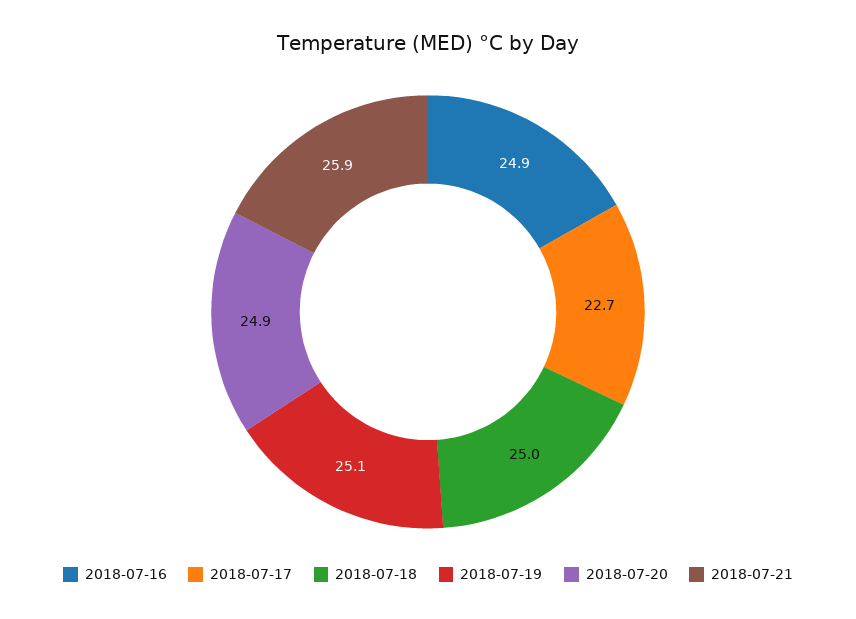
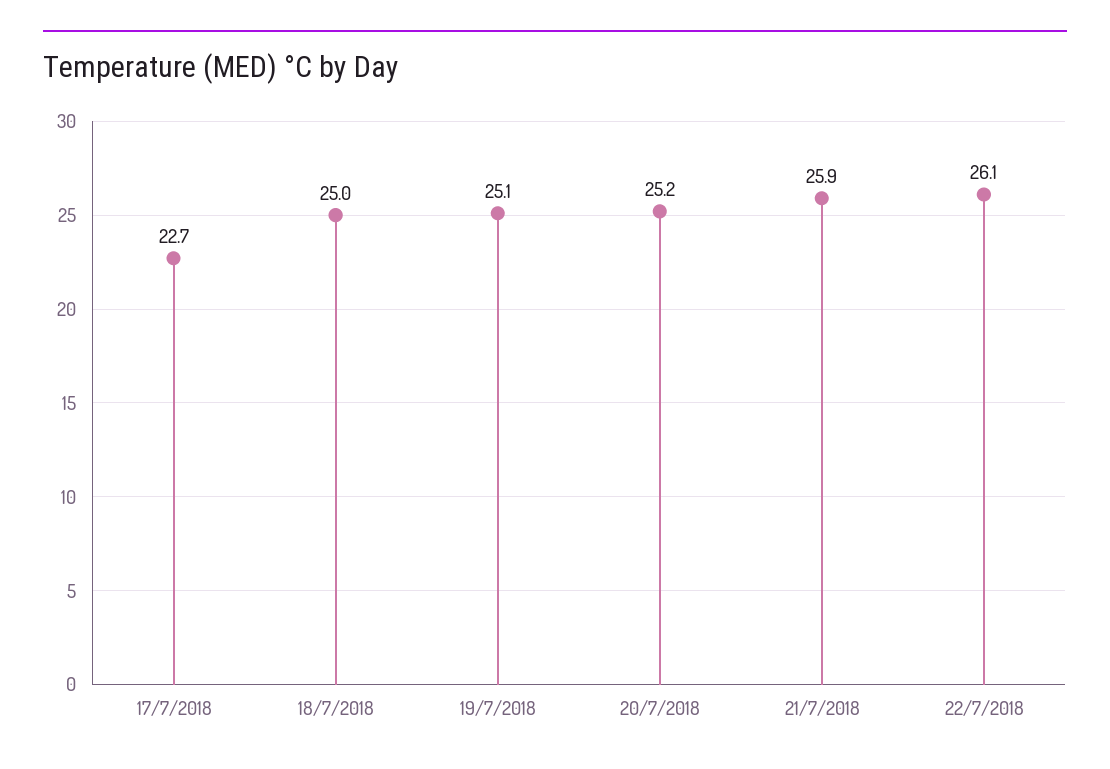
2018-07-16: 24.9 -> none
2018-07-20: 24.9 -> 25.2
22/7/2018: none -> 26.1

